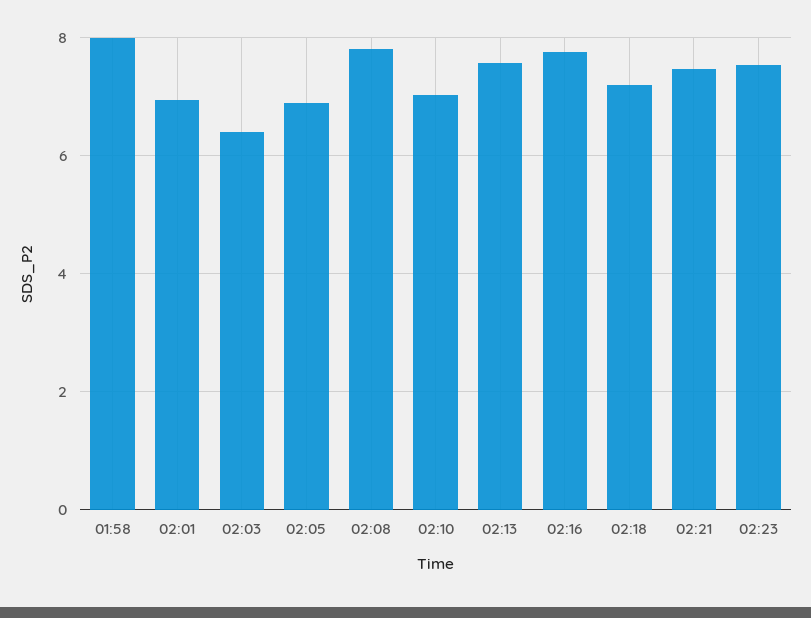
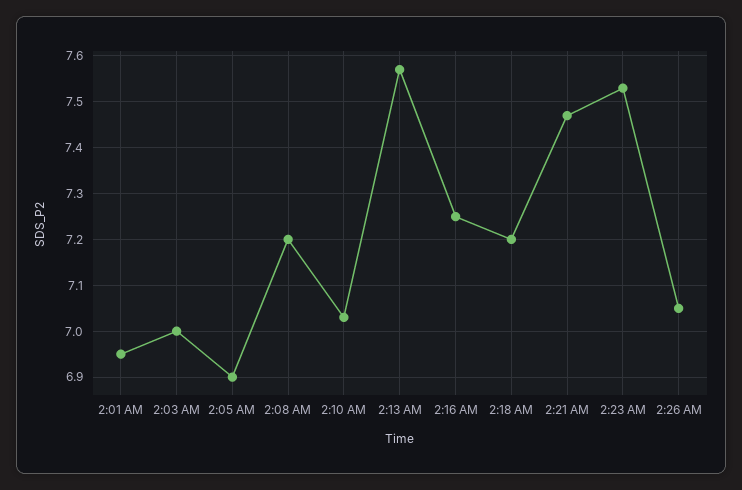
01:58: 8 -> none
02:03: 6.4 -> 7
02:08: 7.8 -> 7.2
02:16: 7.8 -> 7.25
2:26 AM: none -> 7.05

